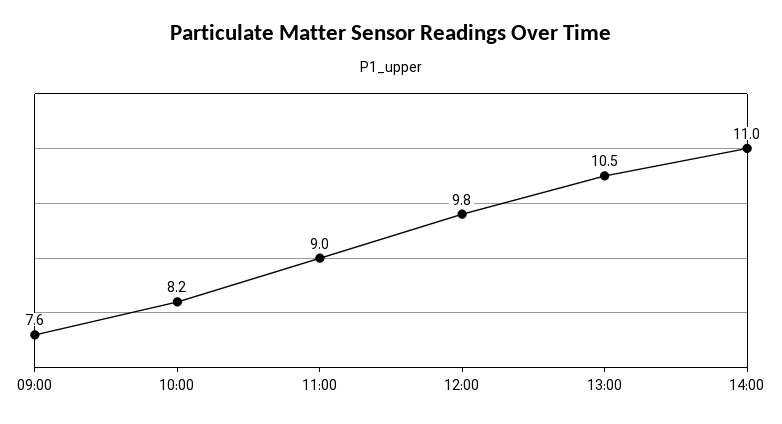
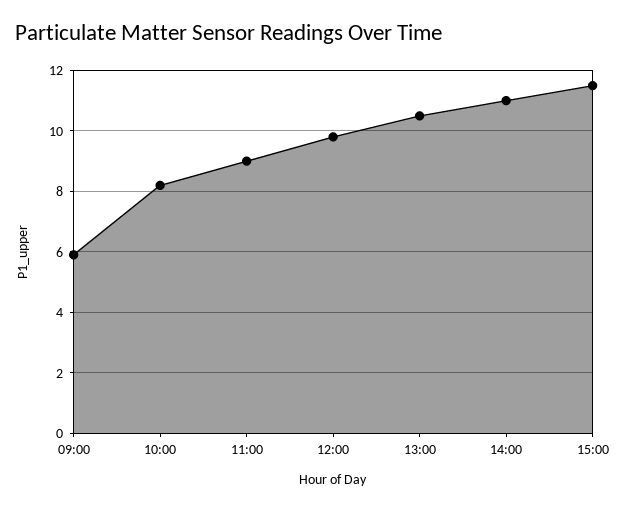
09:00: 7.6 -> 6
15:00: none -> 11.5

